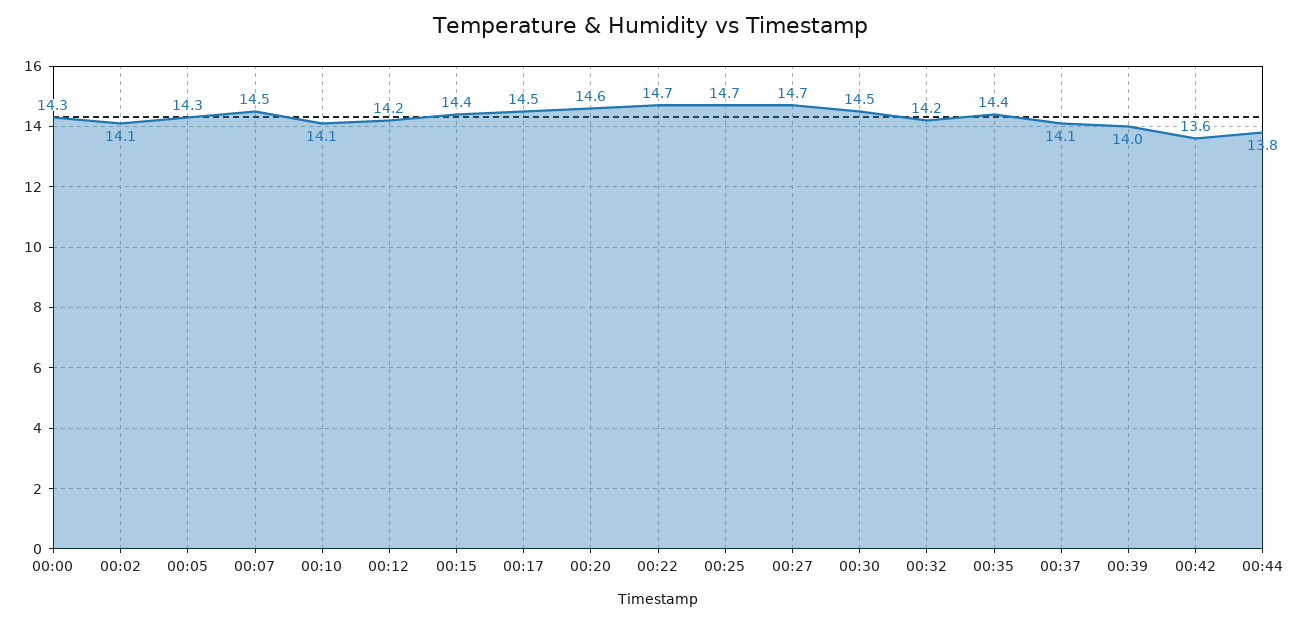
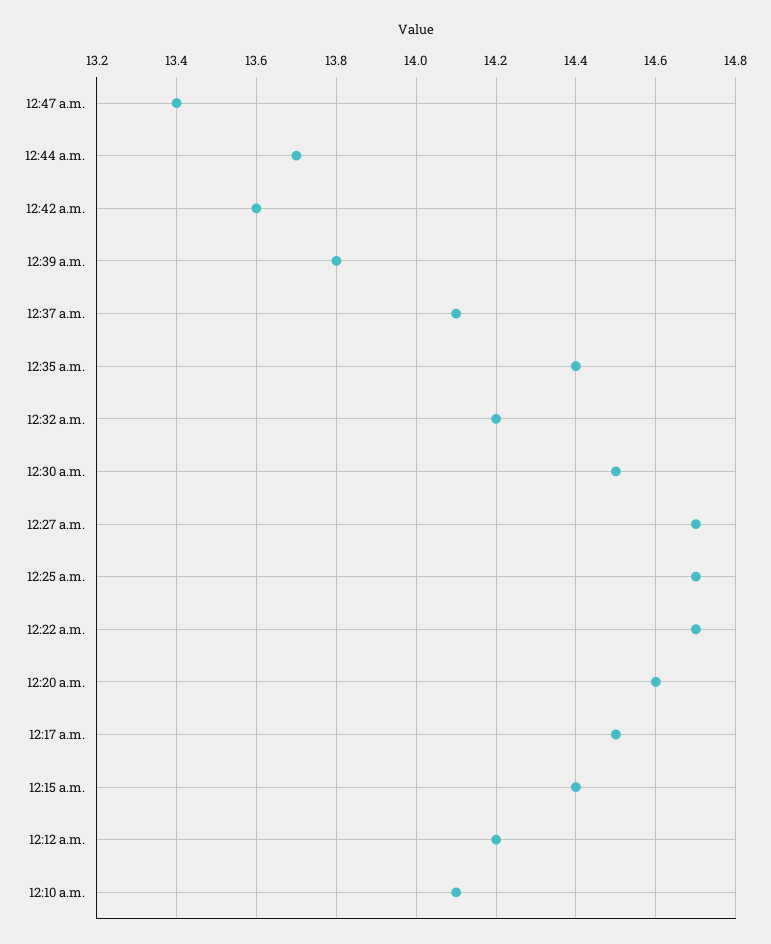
00:00: 14.3 -> none
00:02: 14.1 -> none
00:05: 14.3 -> none
00:07: 14.5 -> none
00:39: 14 -> 13.8
00:44: 13.8 -> 13.7
12:47 a.m.: none -> 13.4

